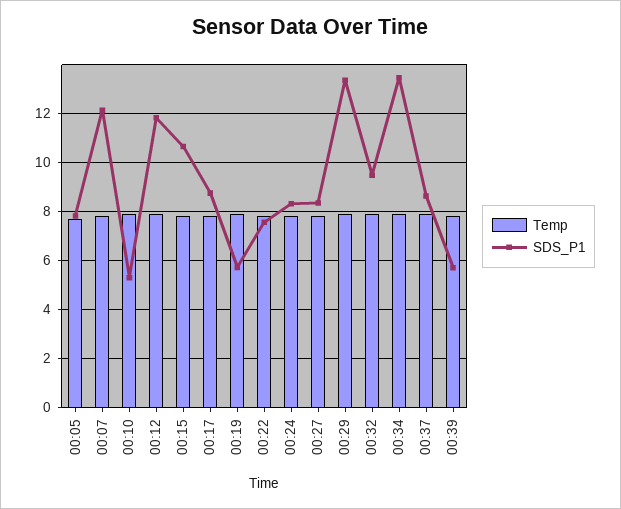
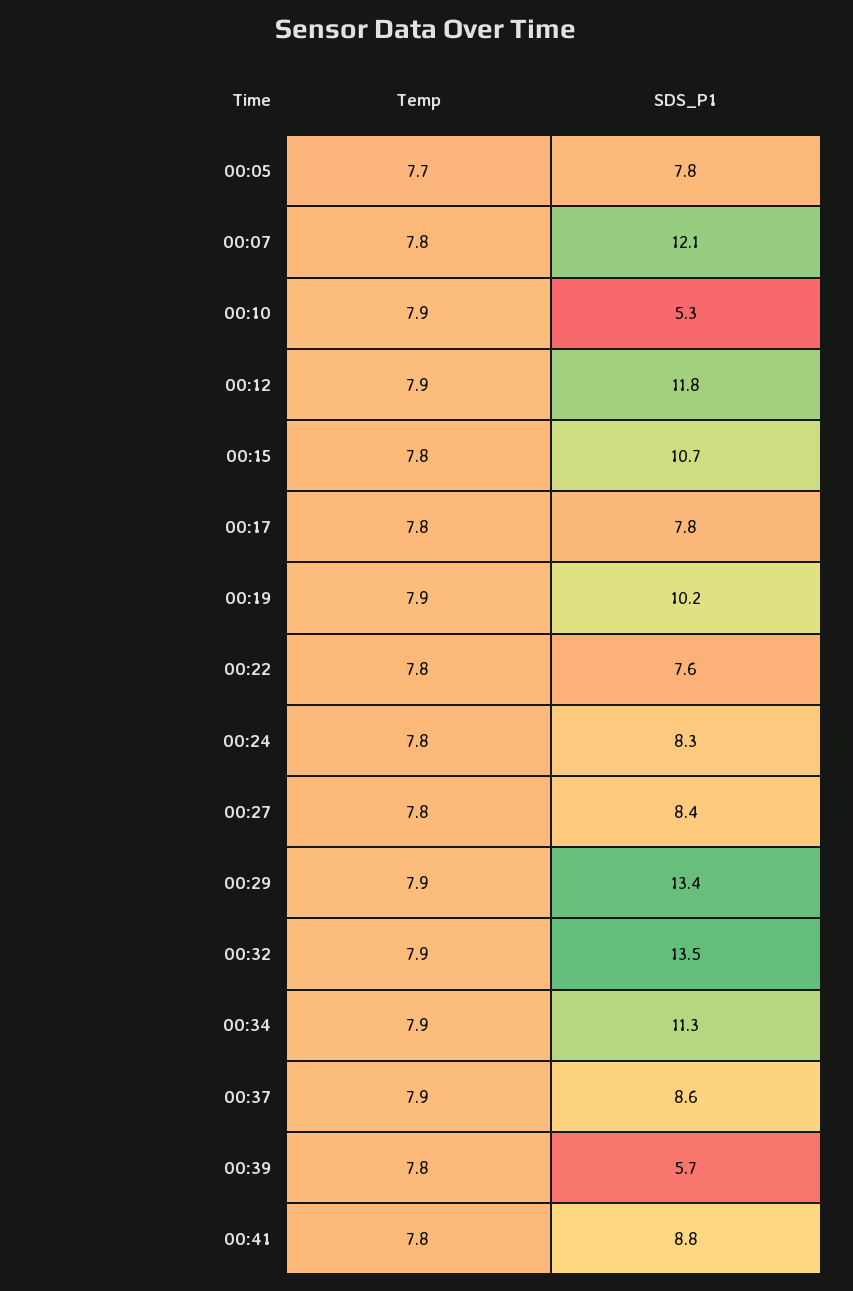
SDS_P1, 00:17: 8.75 -> 7.8
SDS_P1, 00:19: 5.75 -> 10.2
SDS_P1, 00:32: 9.5 -> 13.5
SDS_P1, 00:34: 13.5 -> 11.3
Temp, 00:41: none -> 7.8
SDS_P1, 00:41: none -> 8.8

